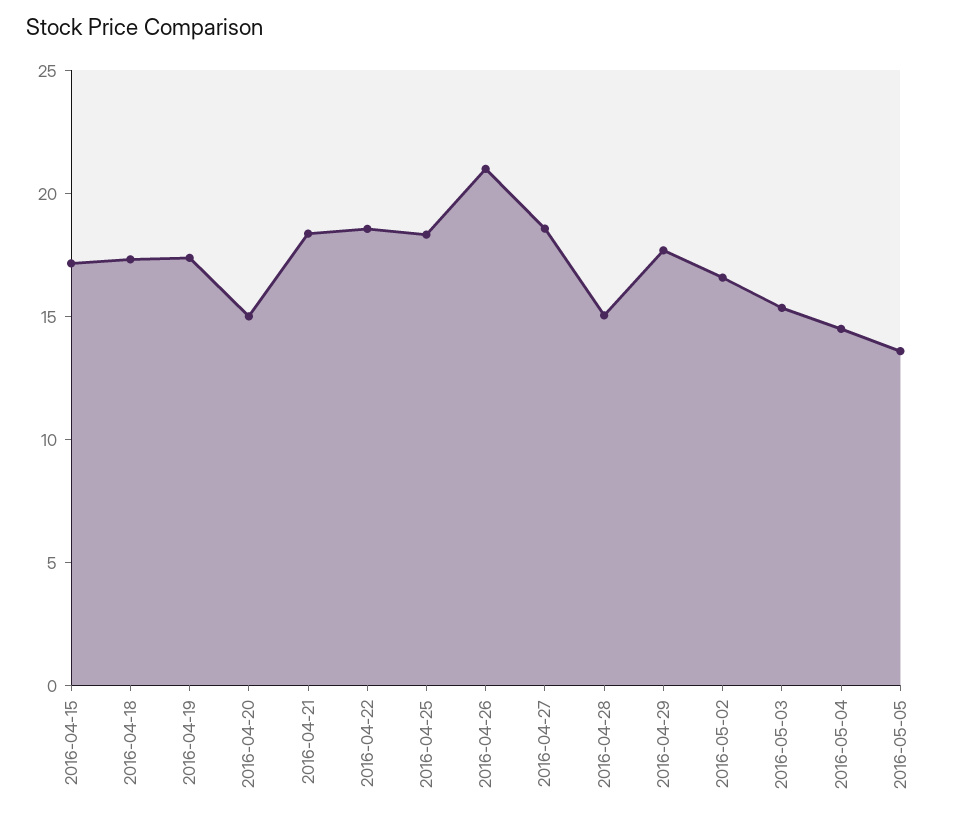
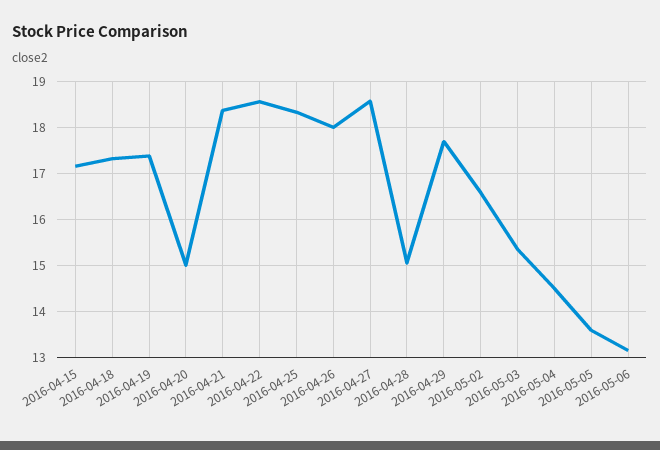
2016-04-26: 21 -> 18
2016-05-06: none -> 13.2

